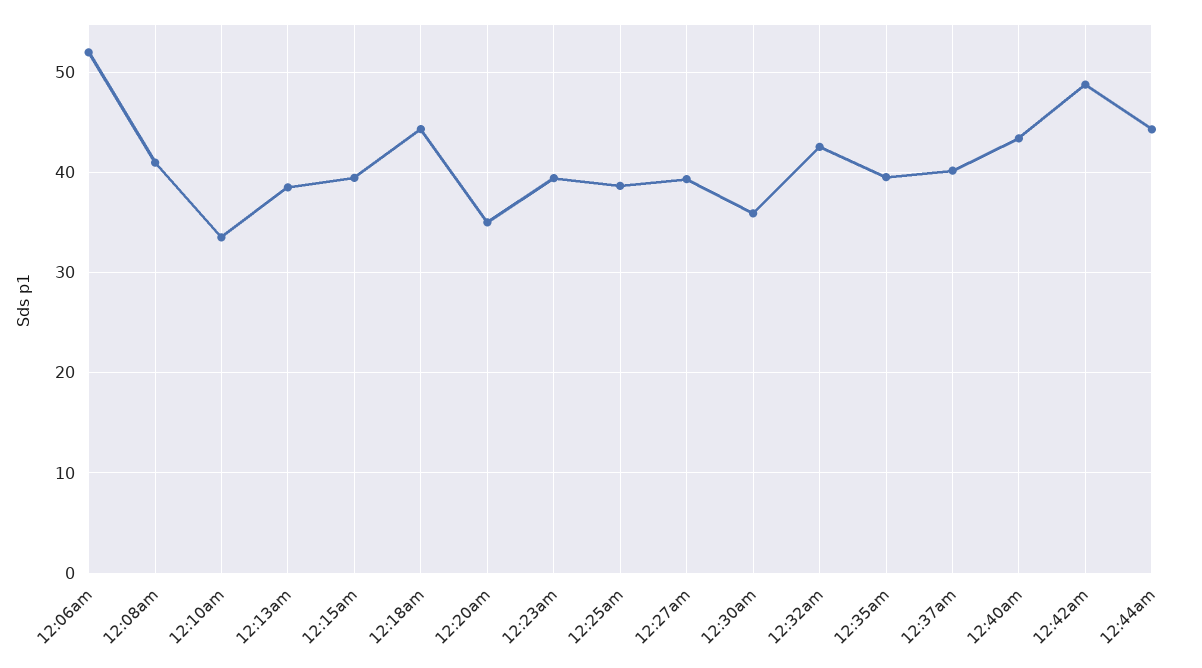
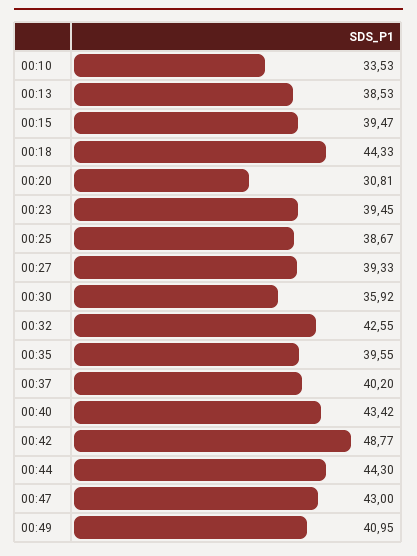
12:06am: 52 -> none
12:08am: 41 -> none
12:20am: 35 -> 30.81
00:47: none -> 43
00:49: none -> 40.95

